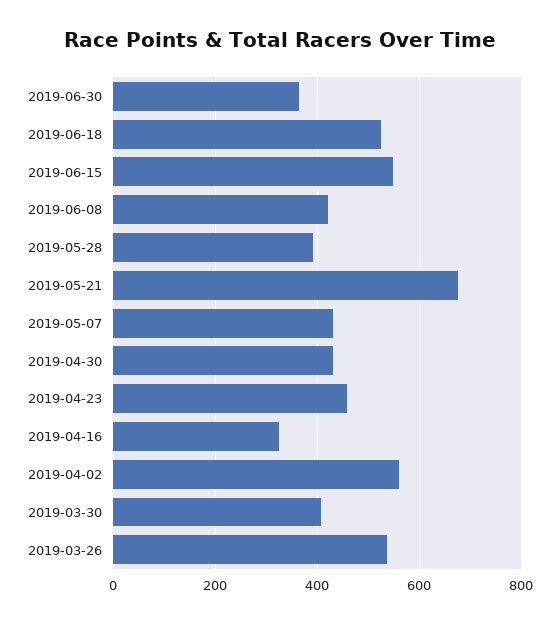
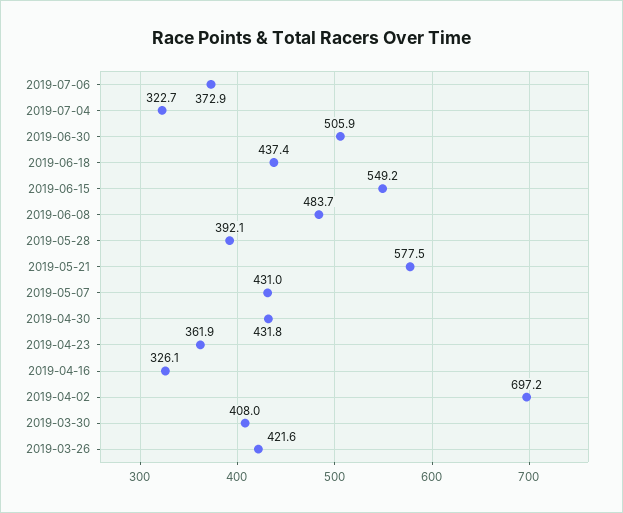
2019-06-30: 360 -> 505.9
2019-06-18: 520 -> 437.4
2019-06-08: 420 -> 483.7
2019-05-21: 680 -> 577.5
2019-04-23: 460 -> 361.9
2019-04-02: 560 -> 697.2
2019-03-26: 540 -> 421.6
2019-07-06: none -> 372.9
2019-07-04: none -> 322.7

